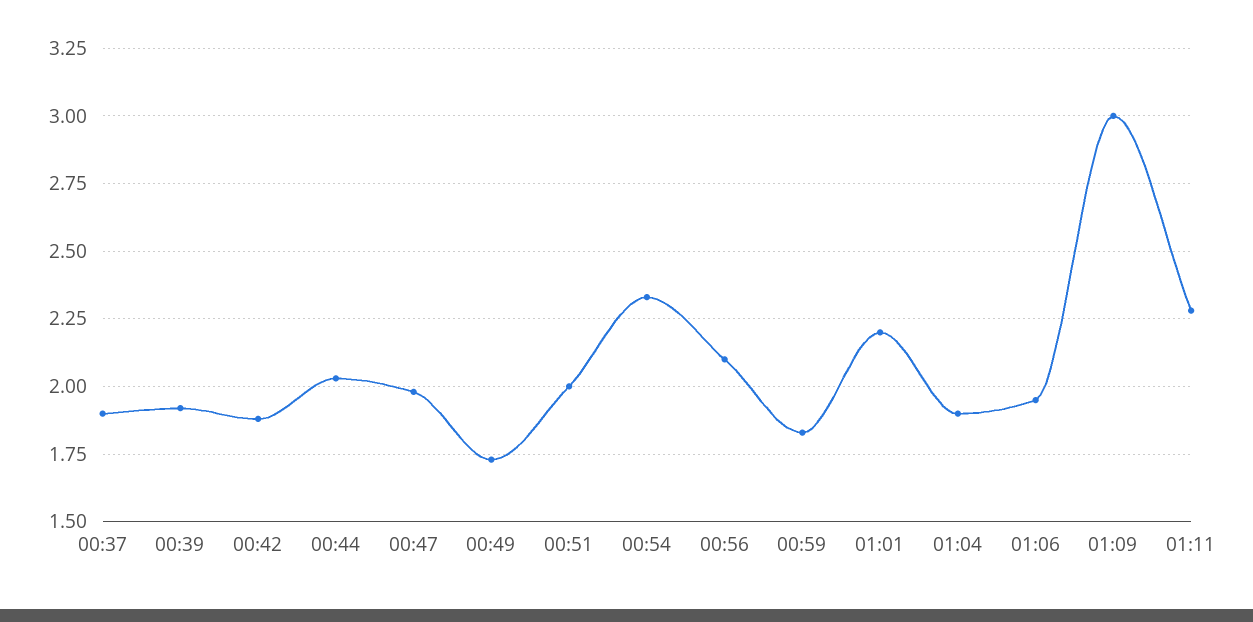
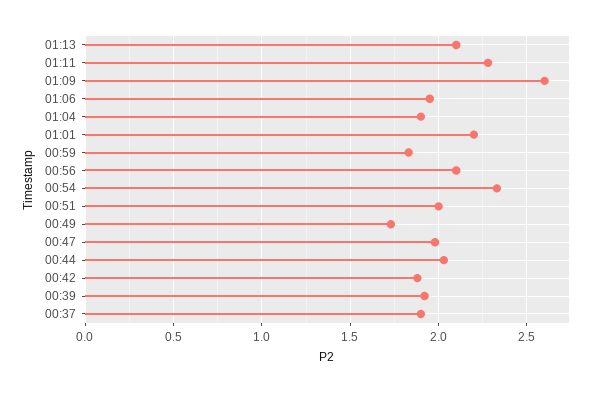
01:09: 3 -> 2.6
01:13: none -> 2.1

